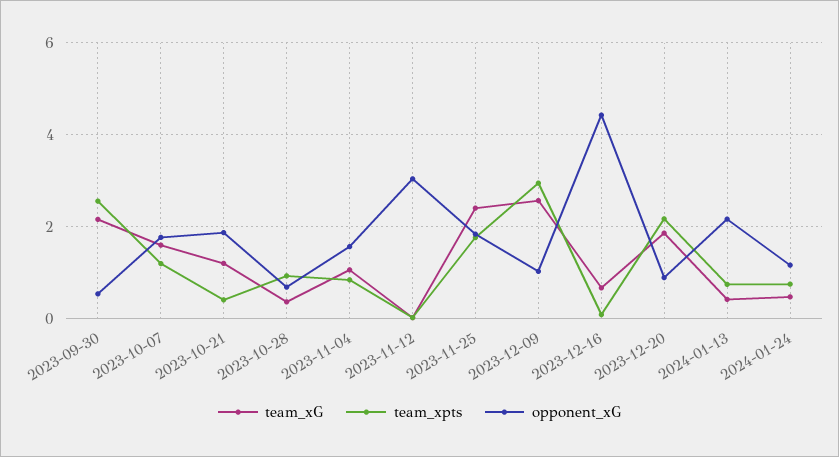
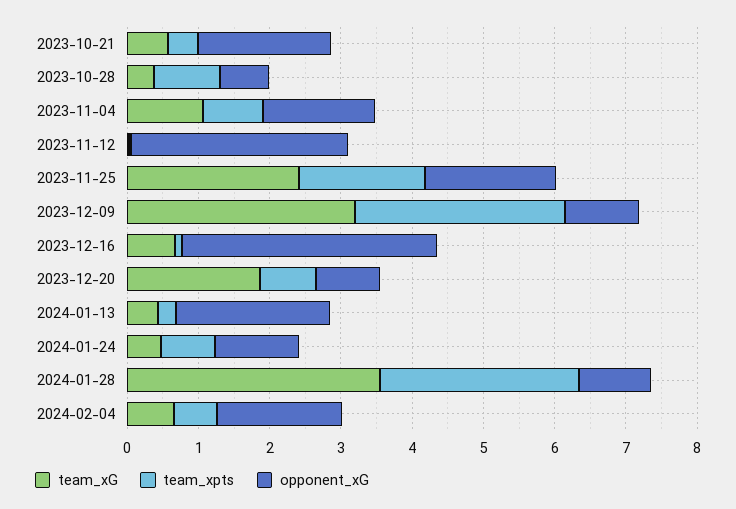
team_xG, 2023-09-30: 2.2 -> none
team_xpts, 2023-09-30: 2.6 -> none
opponent_xG, 2023-09-30: 0.6 -> none
team_xG, 2023-10-07: 1.6 -> none
team_xpts, 2023-10-07: 1.2 -> none
opponent_xG, 2023-10-07: 1.8 -> none
team_xG, 2023-10-21: 1.2 -> 0.6
team_xG, 2023-12-09: 2.6 -> 3.2
opponent_xG, 2023-12-16: 4.4 -> 3.6
team_xpts, 2023-12-20: 2.2 -> 0.8
team_xpts, 2024-01-13: 0.8 -> 0.2
team_xG, 2024-01-28: none -> 3.6
team_xpts, 2024-01-28: none -> 2.8
opponent_xG, 2024-01-28: none -> 1
team_xG, 2024-02-04: none -> 0.6
team_xpts, 2024-02-04: none -> 0.6
opponent_xG, 2024-02-04: none -> 1.8

